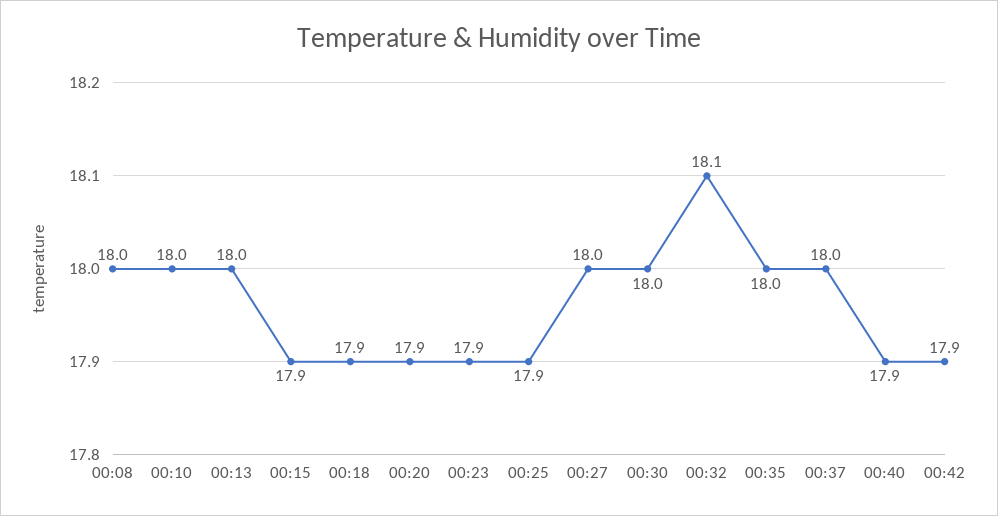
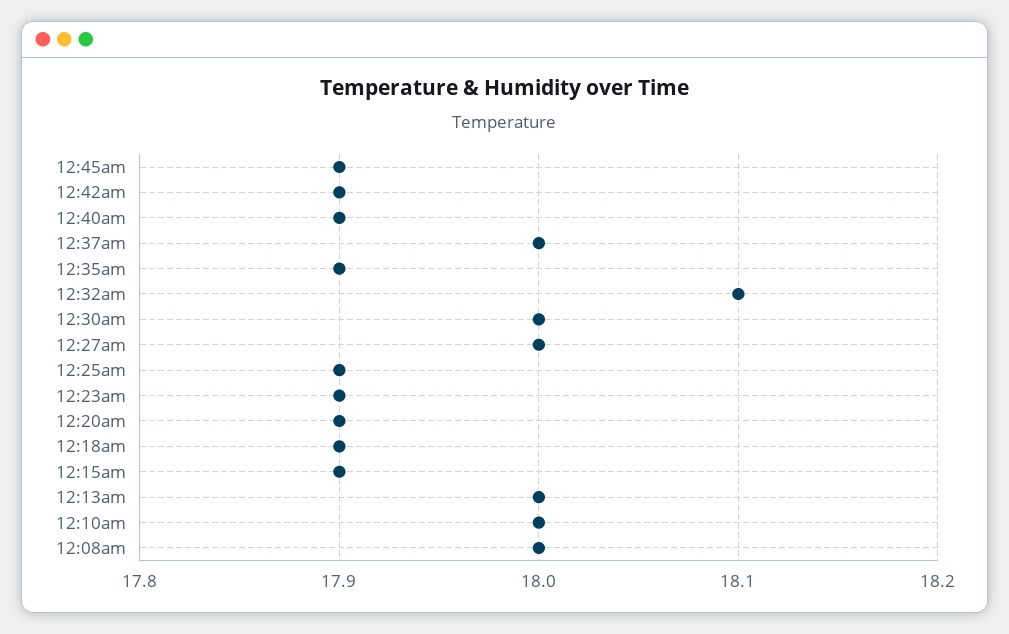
00:35: 18 -> 17.9
12:45am: none -> 17.9

